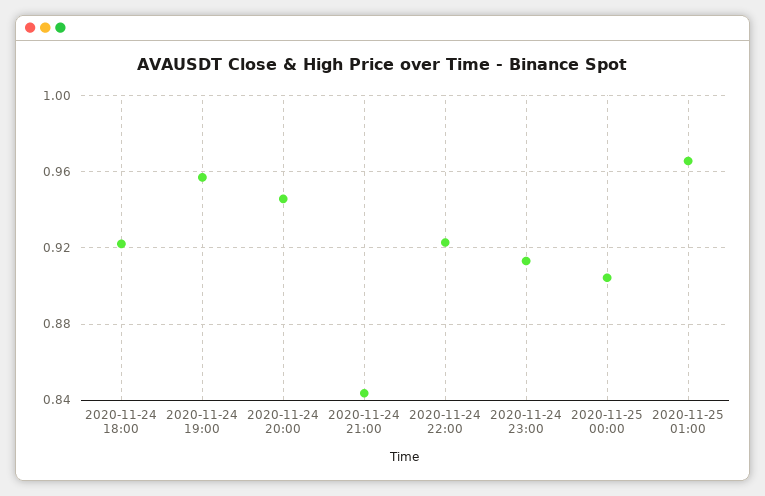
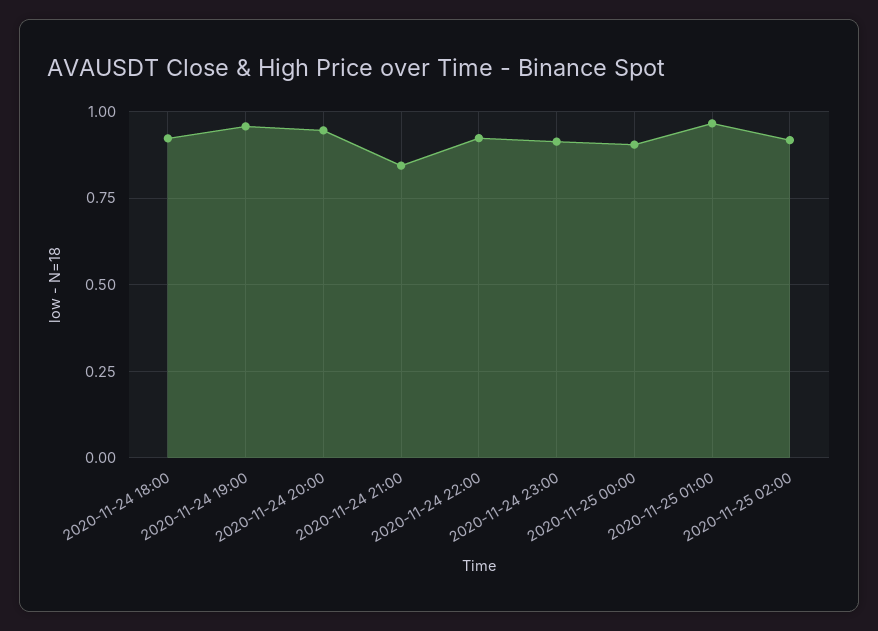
2020-11-25 02:00: none -> 0.925

